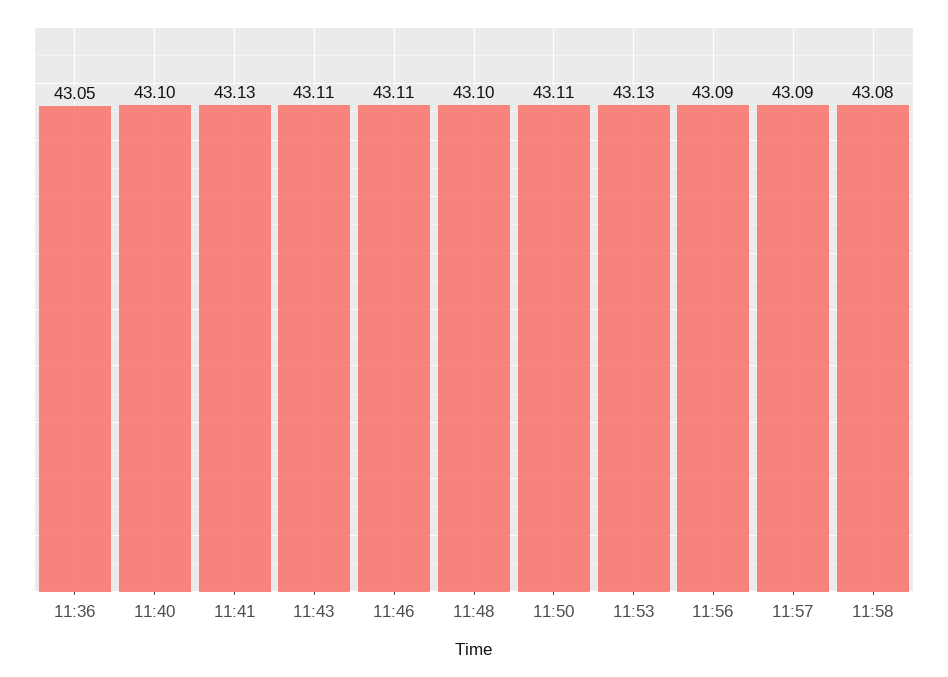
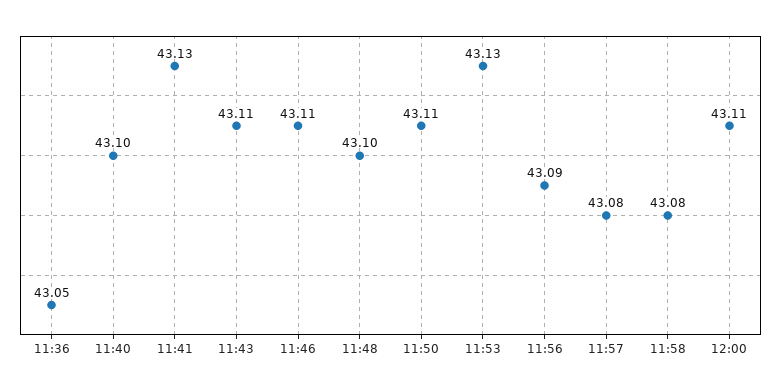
11:57: 43.09 -> 43.08
12:00: none -> 43.11

